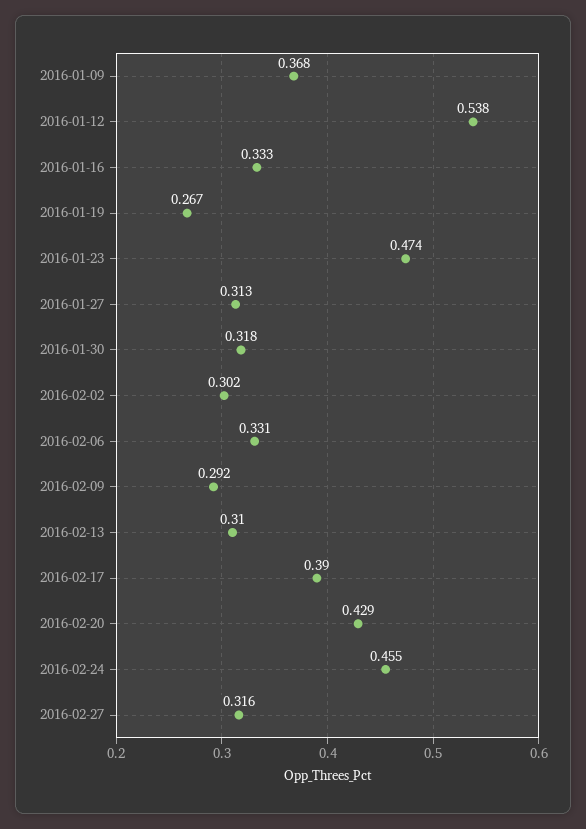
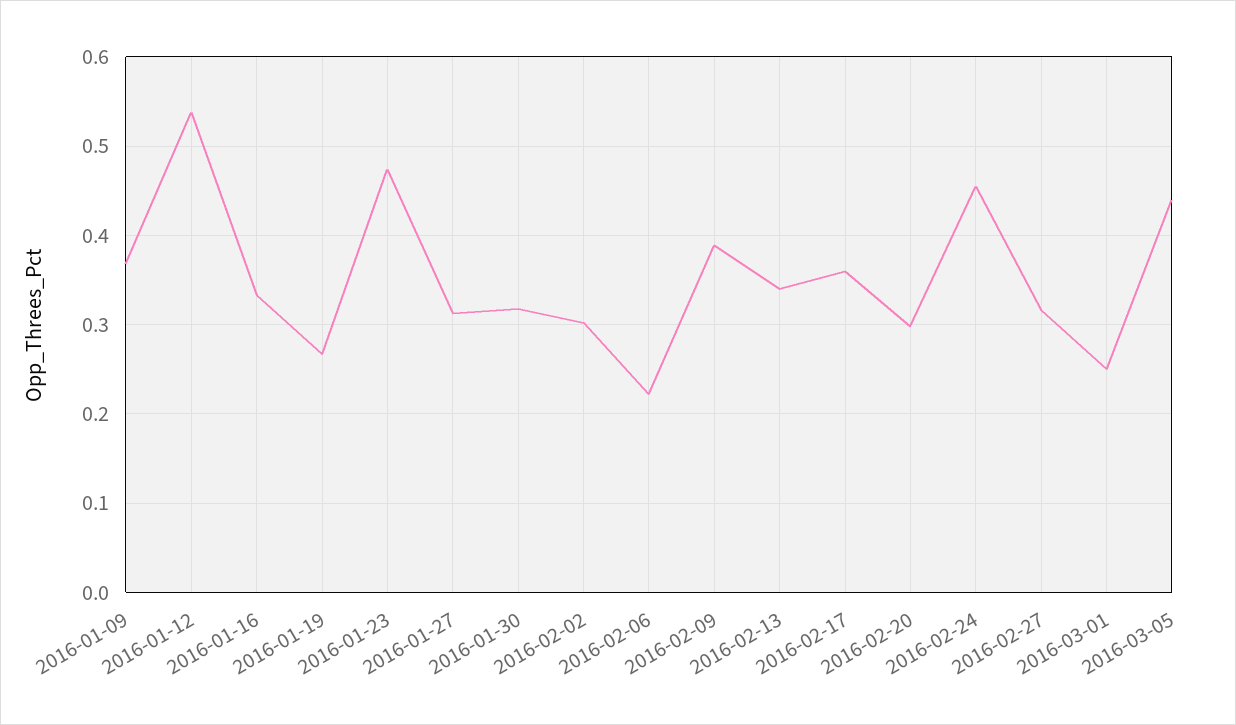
2016-02-06: 0.331 -> 0.22
2016-02-09: 0.292 -> 0.39
2016-02-13: 0.31 -> 0.34
2016-02-17: 0.39 -> 0.36
2016-02-20: 0.429 -> 0.3
2016-03-01: none -> 0.25
2016-03-05: none -> 0.44

